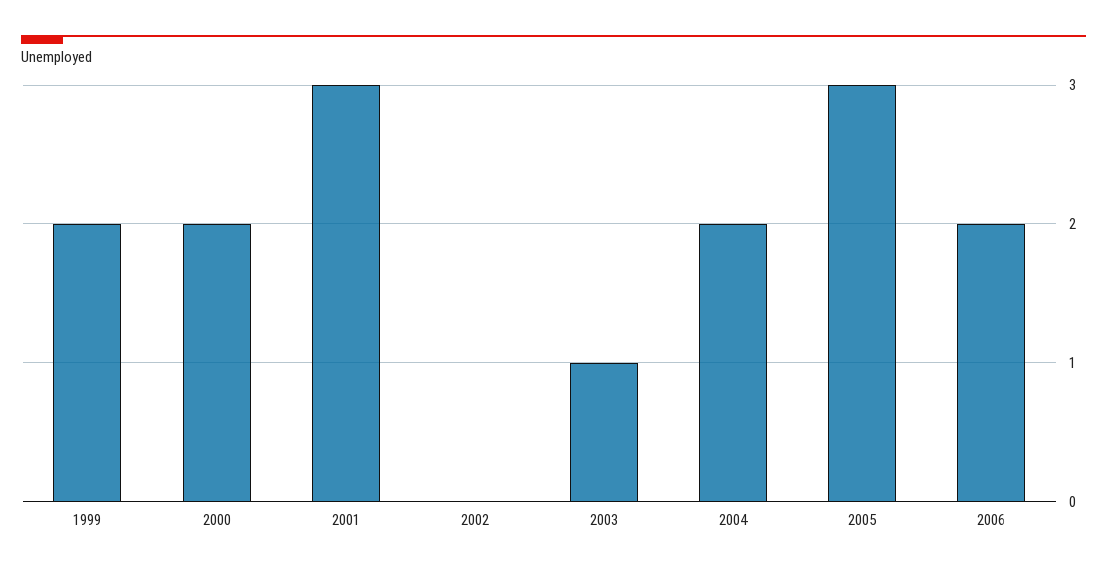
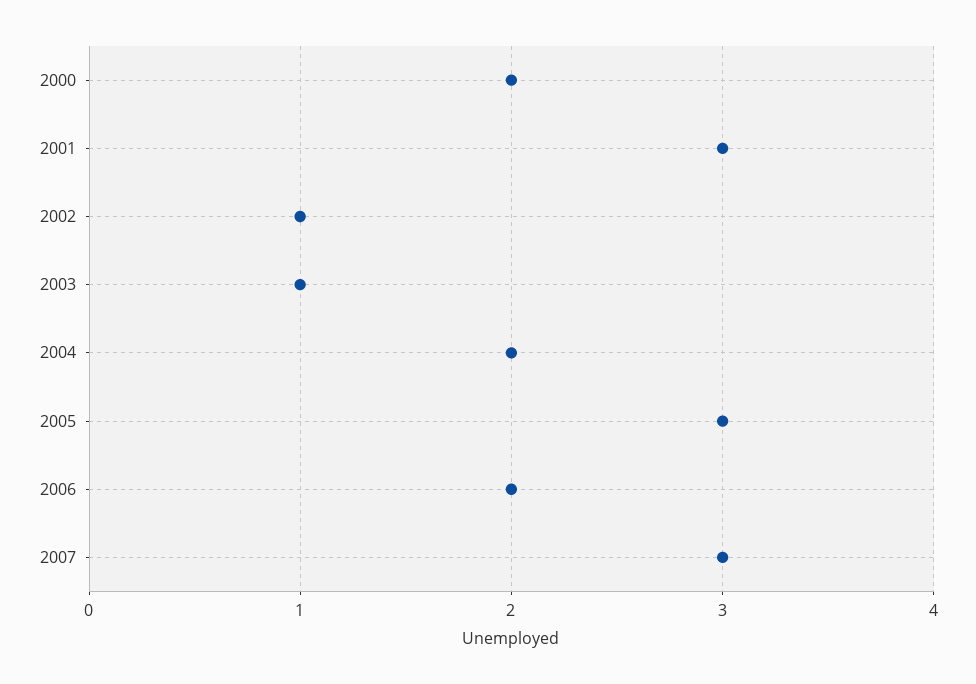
1999: 2 -> none
2002: 0 -> 1
2007: none -> 3

